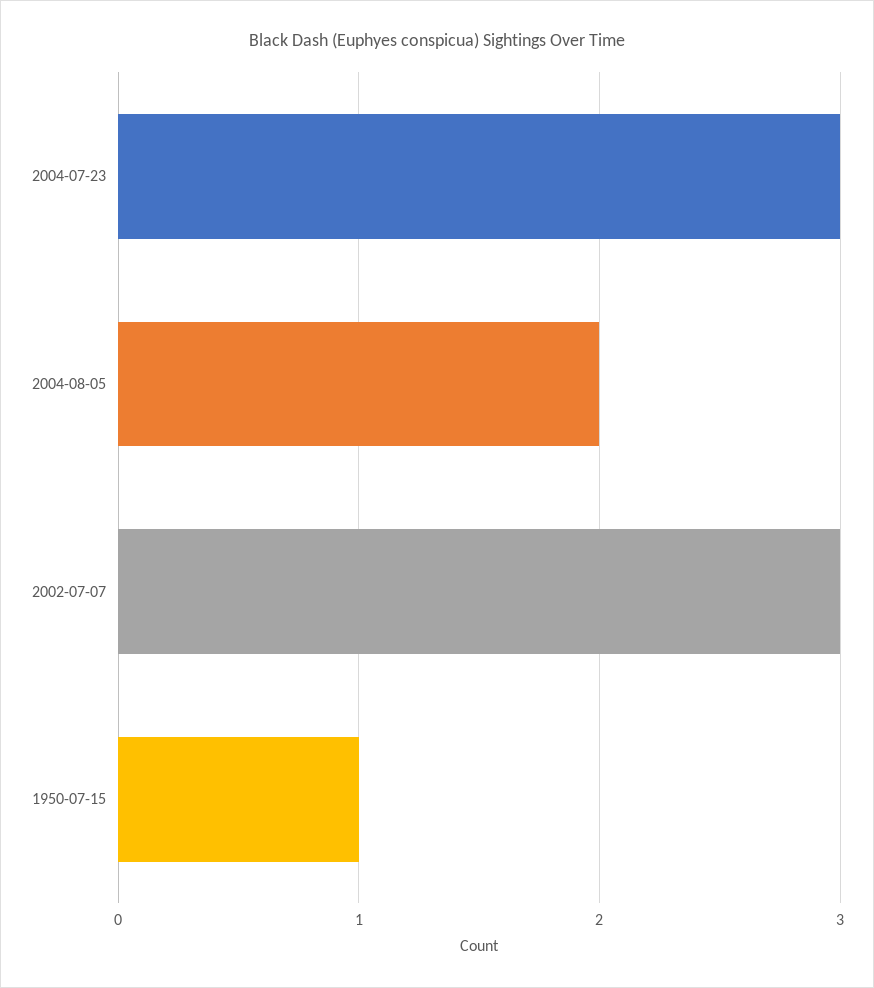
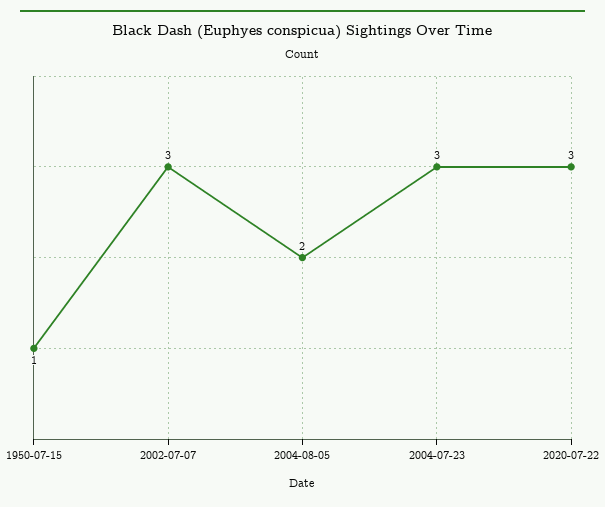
2020-07-22: none -> 3

